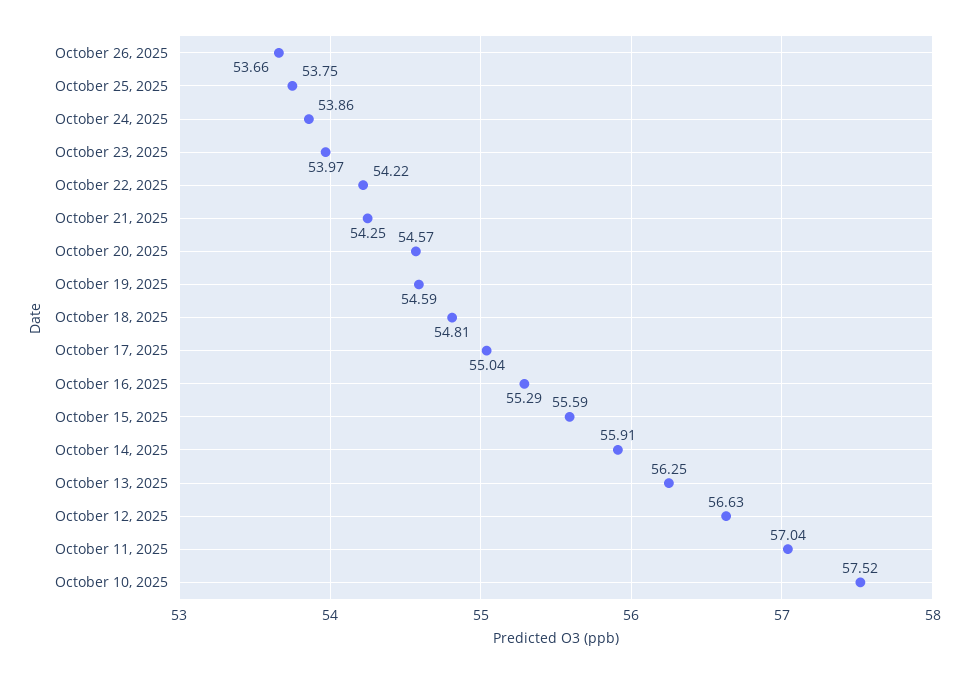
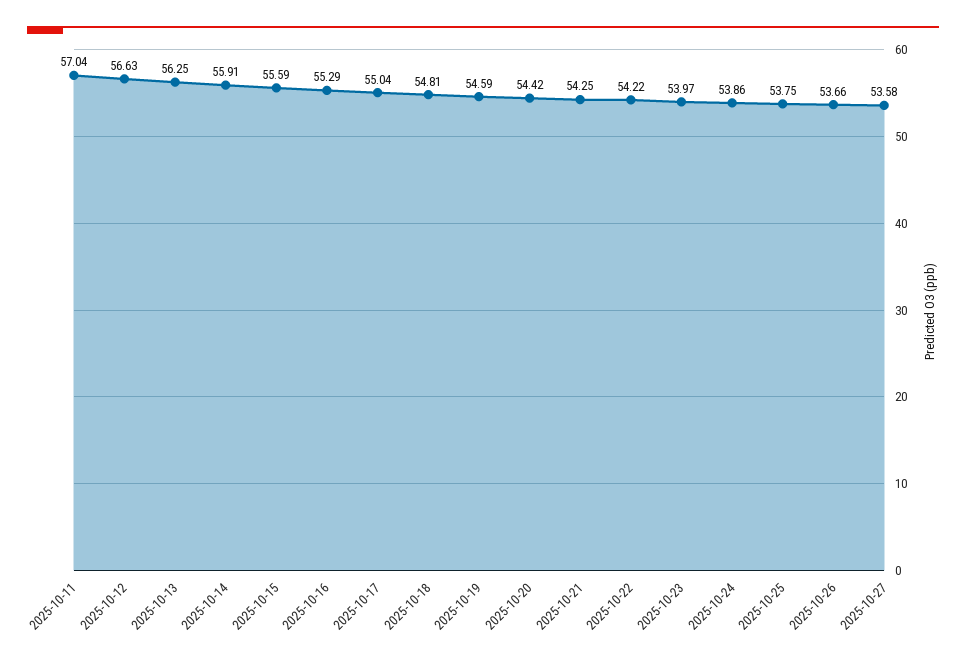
October 20, 2025: 54.57 -> 54.42
October 10, 2025: 57.52 -> none
2025-10-27: none -> 53.58

